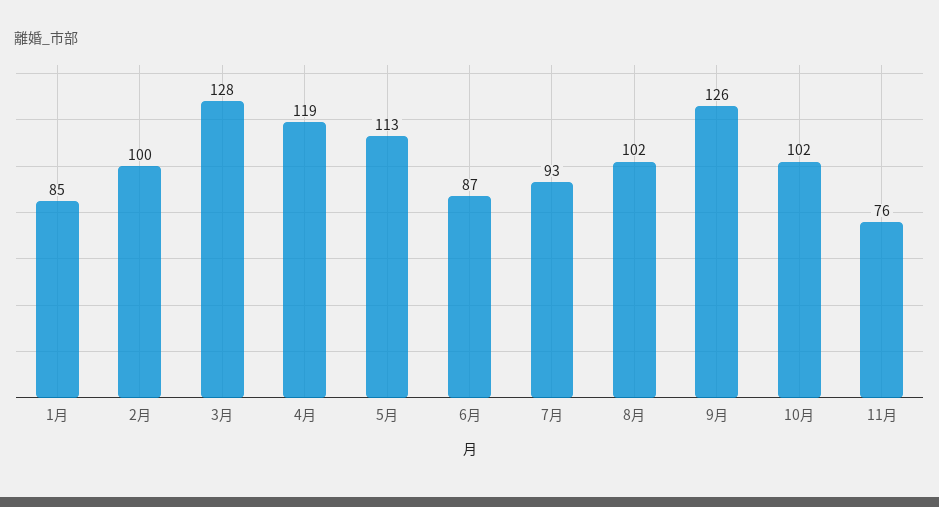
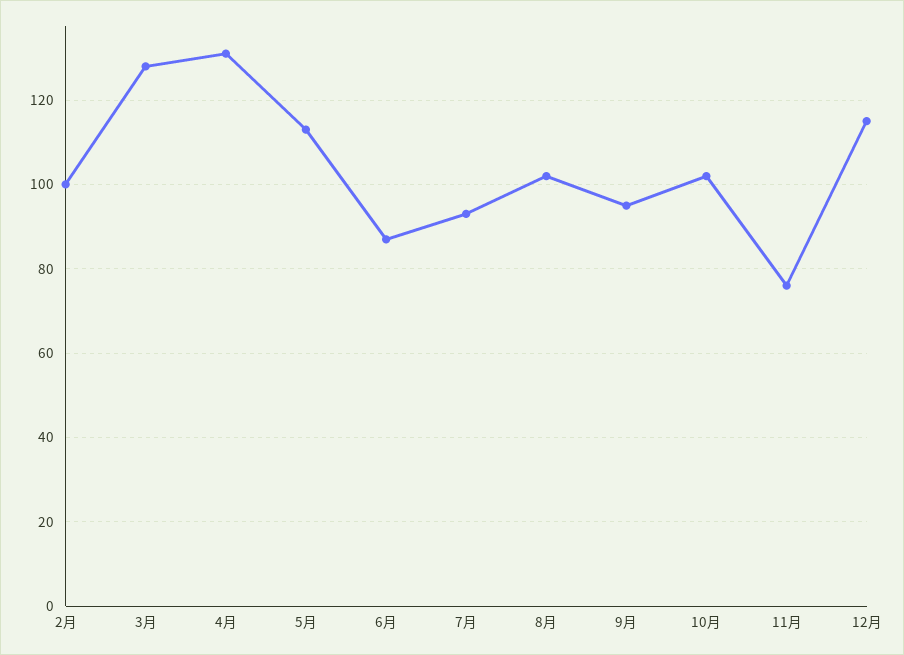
1月: 85 -> none
4月: 119 -> 130
9月: 126 -> 95
12月: none -> 115

